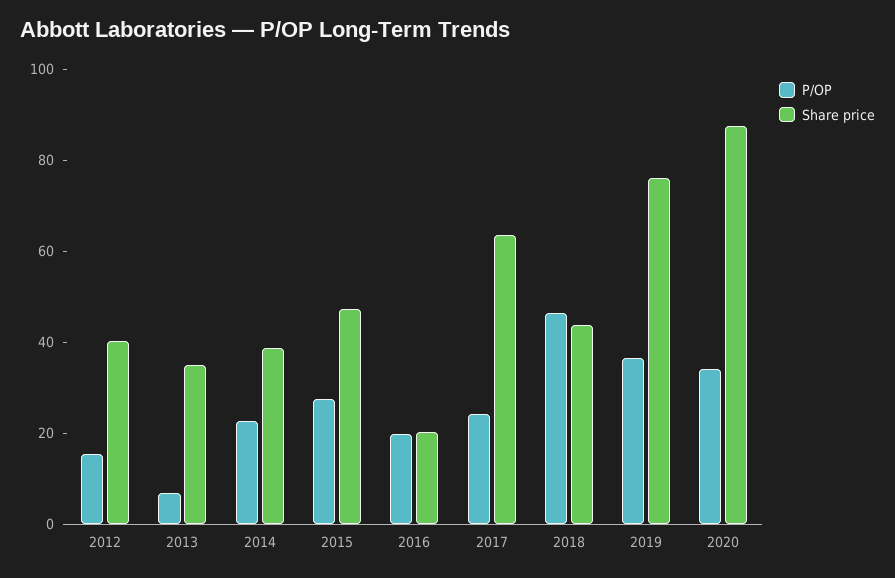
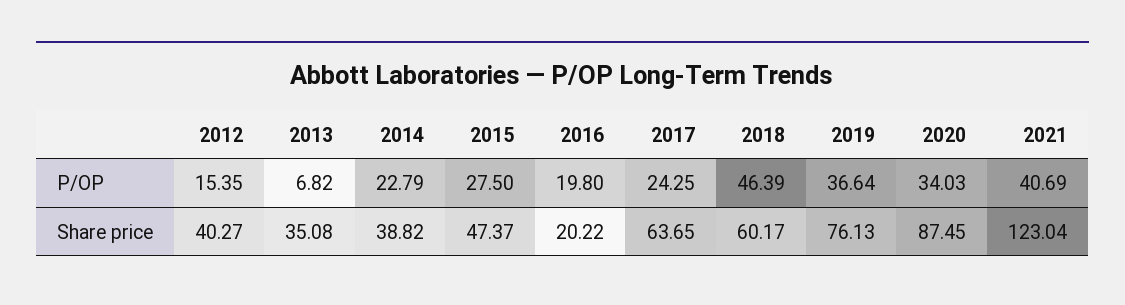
Share price, 2018: 45 -> 60.17
P/OP, 2021: none -> 40.69
Share price, 2021: none -> 123.04

